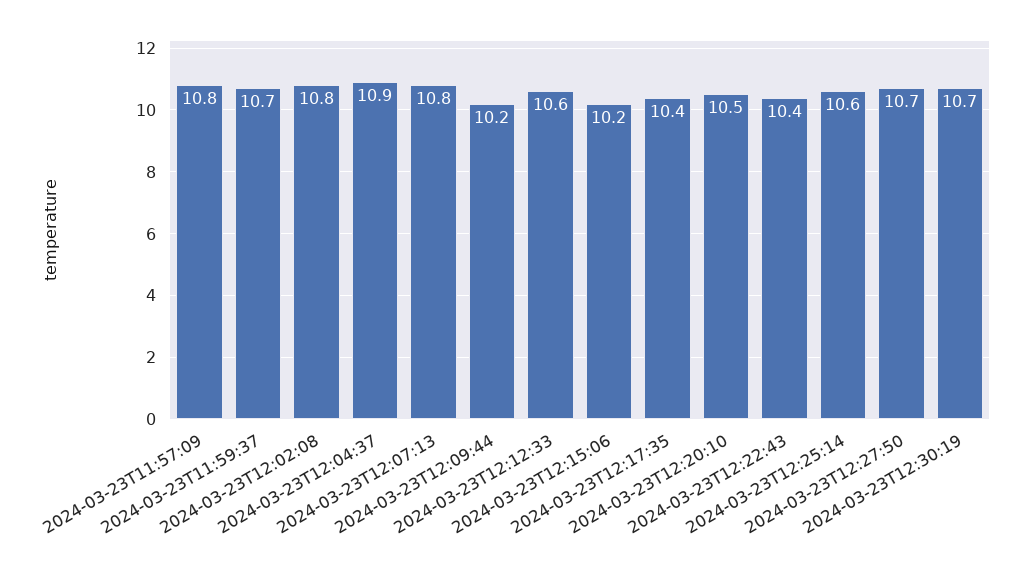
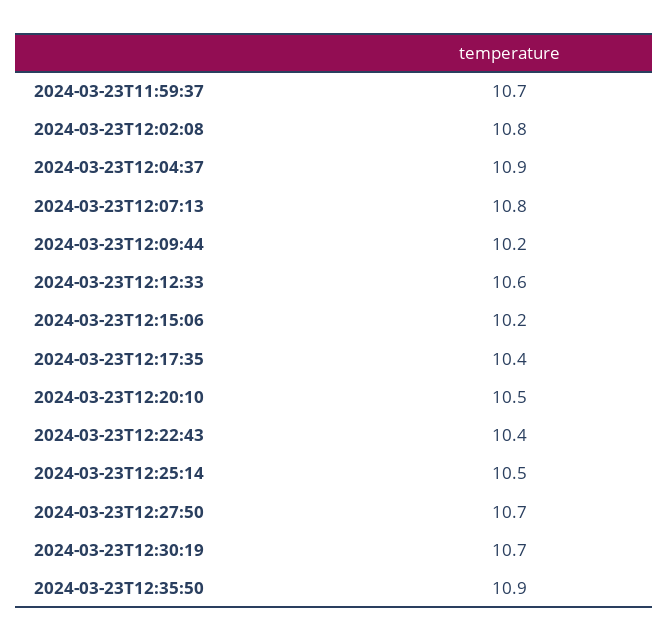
2024-03-23T11:57:09: 10.8 -> none
2024-03-23T12:25:14: 10.6 -> 10.5
2024-03-23T12:35:50: none -> 10.9

